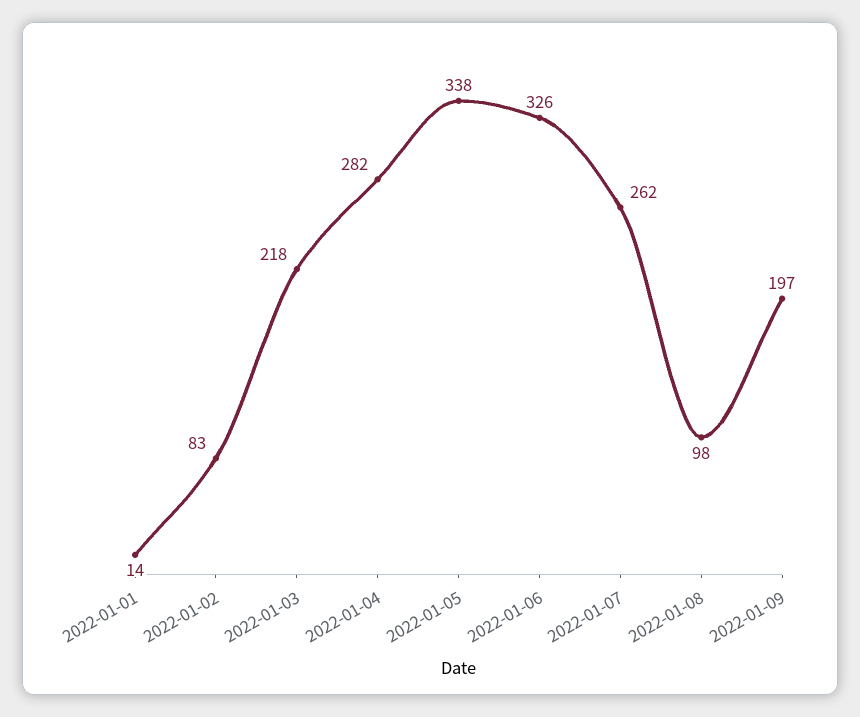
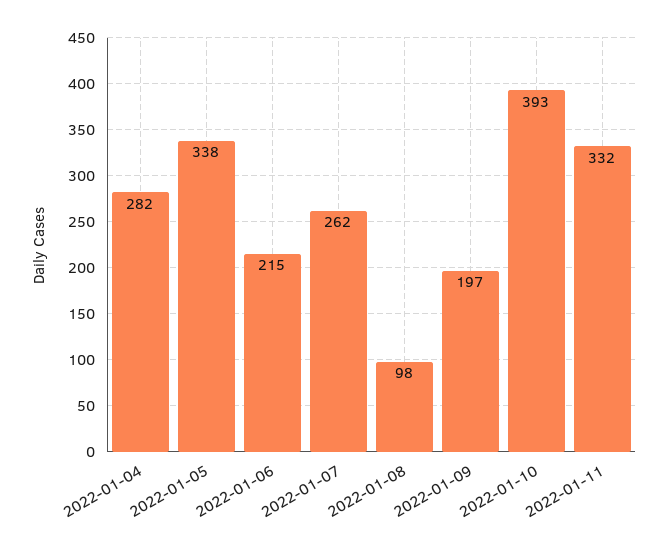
2022-01-01: 14 -> none
2022-01-02: 83 -> none
2022-01-03: 218 -> none
2022-01-06: 326 -> 215
2022-01-10: none -> 393
2022-01-11: none -> 332

